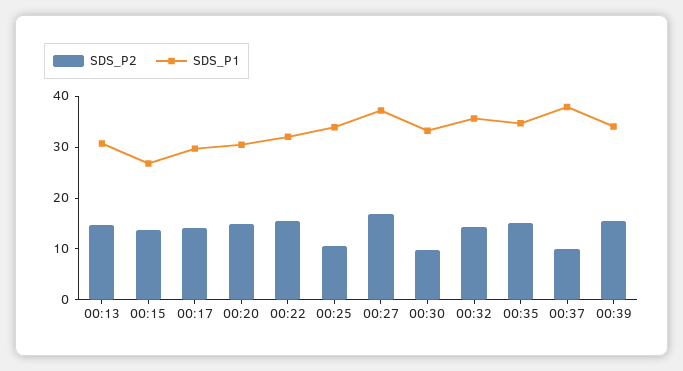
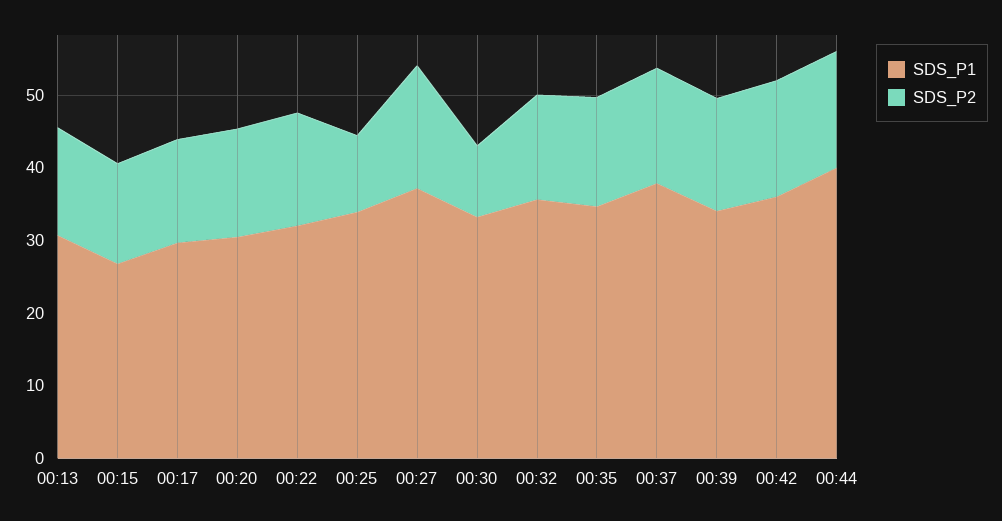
SDS_P2, 00:37: 10 -> 16
SDS_P1, 00:42: none -> 36
SDS_P2, 00:42: none -> 16
SDS_P1, 00:44: none -> 40
SDS_P2, 00:44: none -> 16

